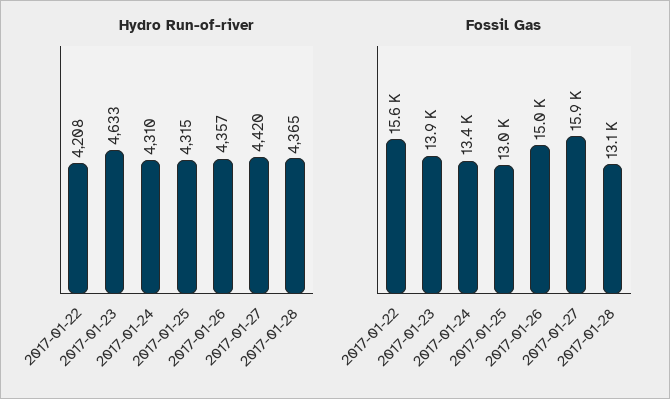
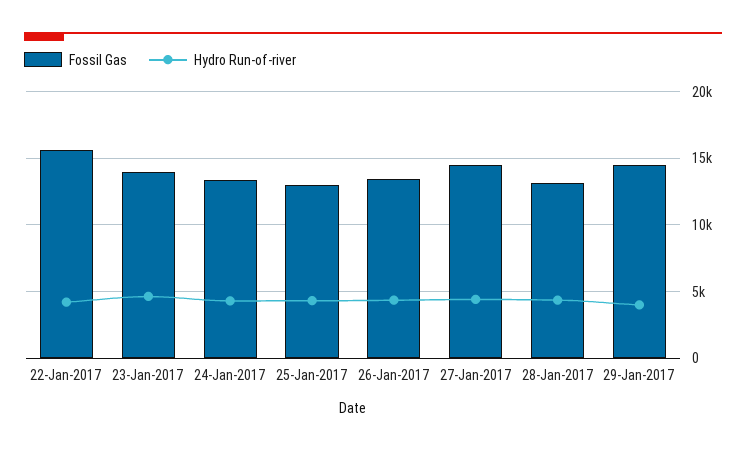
Fossil Gas, 2017-01-26: 15000 -> 13500
Fossil Gas, 2017-01-27: 15900 -> 14500
Fossil Gas, 29-Jan-2017: none -> 14500
Hydro Run-of-river, 29-Jan-2017: none -> 4000

